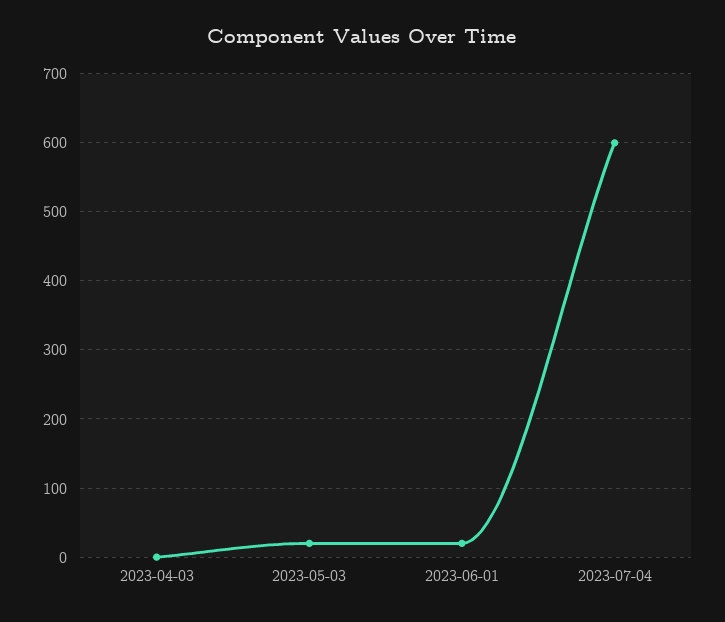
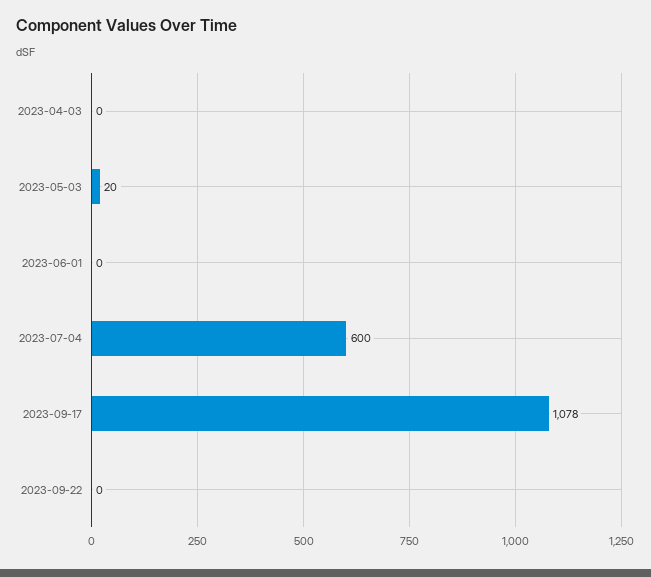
2023-06-01: 20 -> 0
2023-09-17: none -> 1078
2023-09-22: none -> 0

